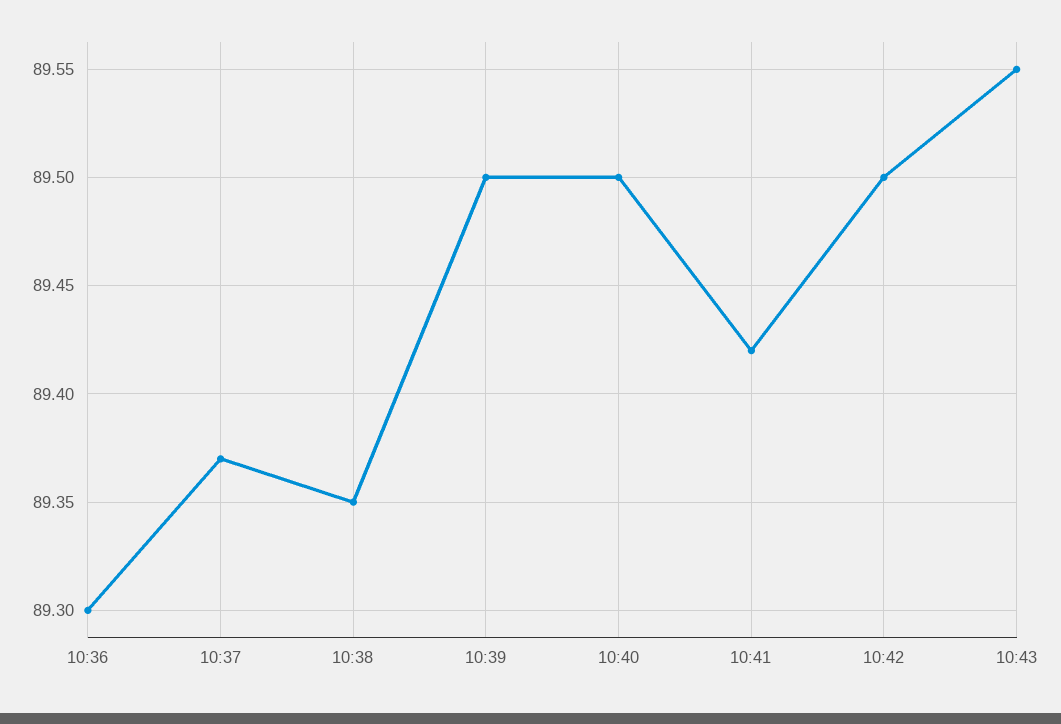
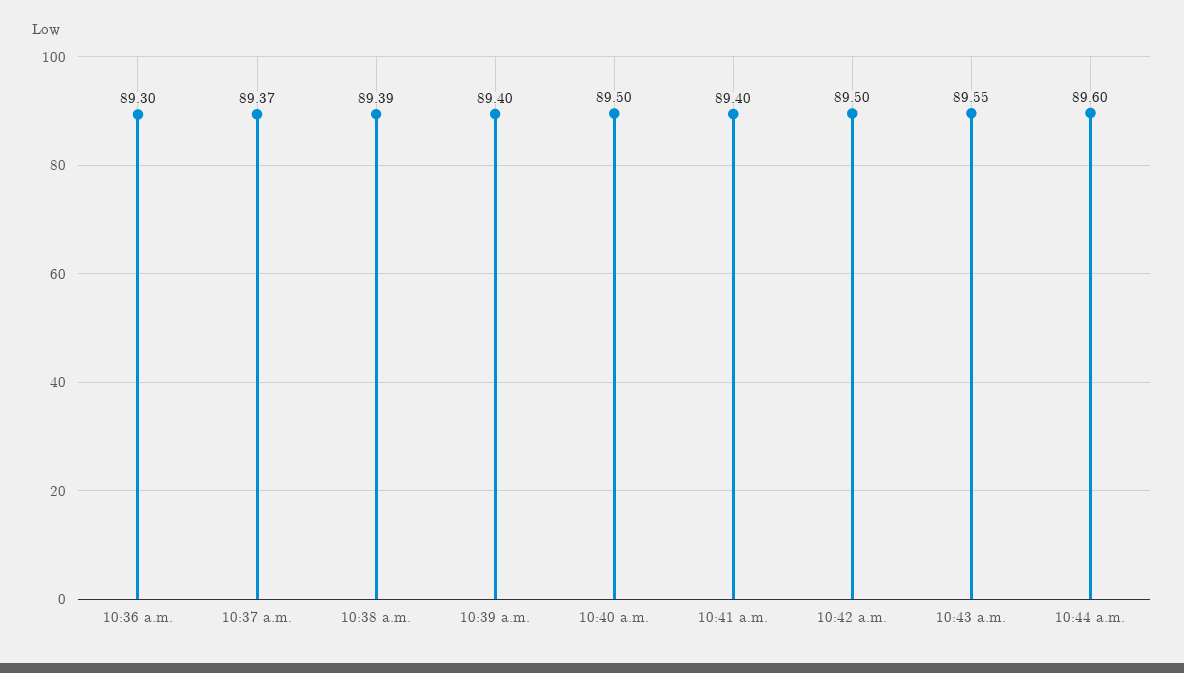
10:38: 89.35 -> 89.39
10:39: 89.5 -> 89.4
10:41: 89.42 -> 89.4
10:44 a.m.: none -> 89.6

